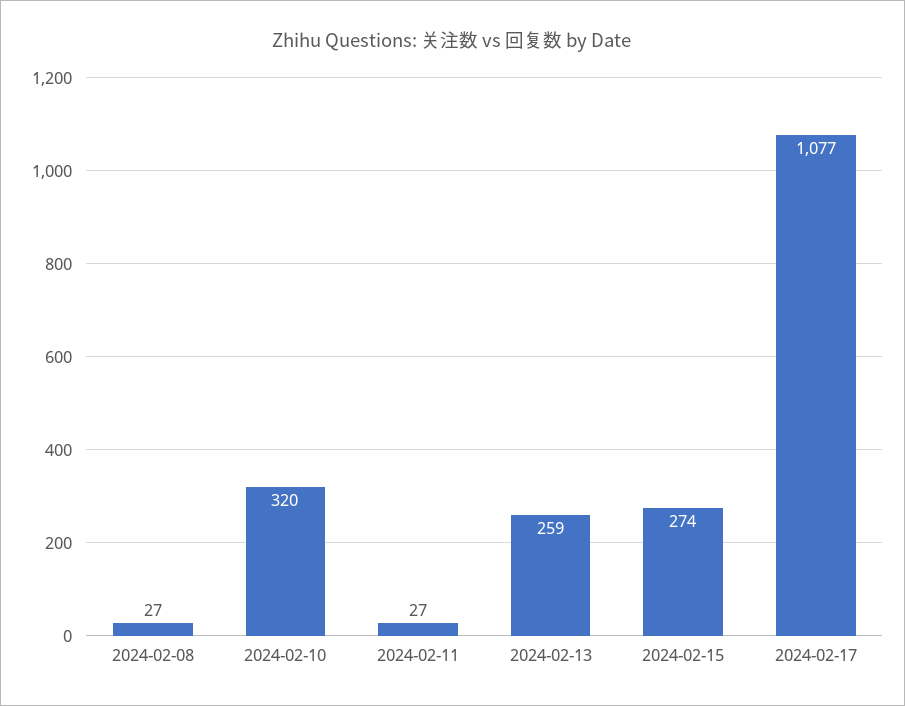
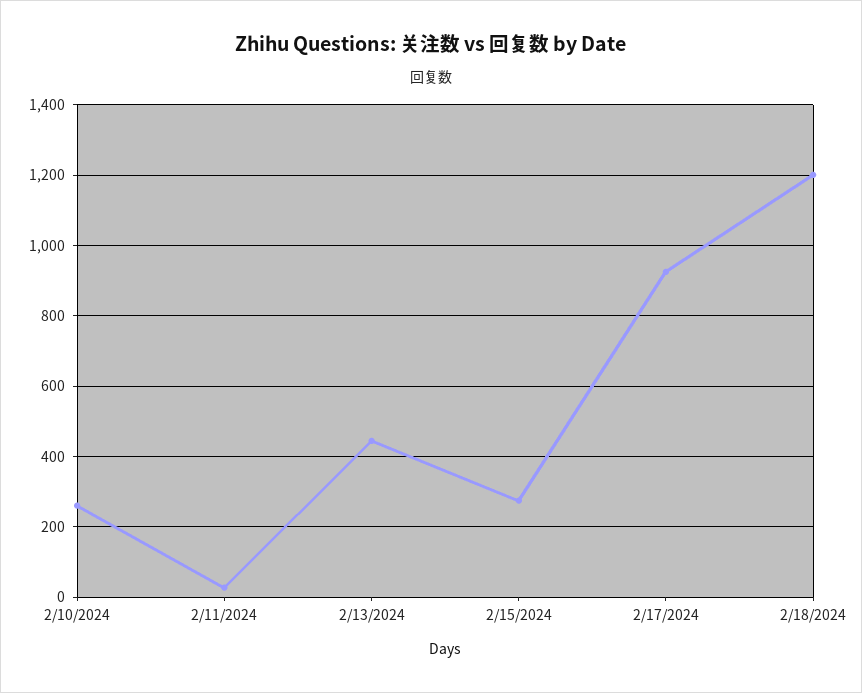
2024-02-08: 27 -> none
2024-02-10: 320 -> 260
2024-02-13: 259 -> 440
2024-02-17: 1077 -> 920
2/18/2024: none -> 1200

